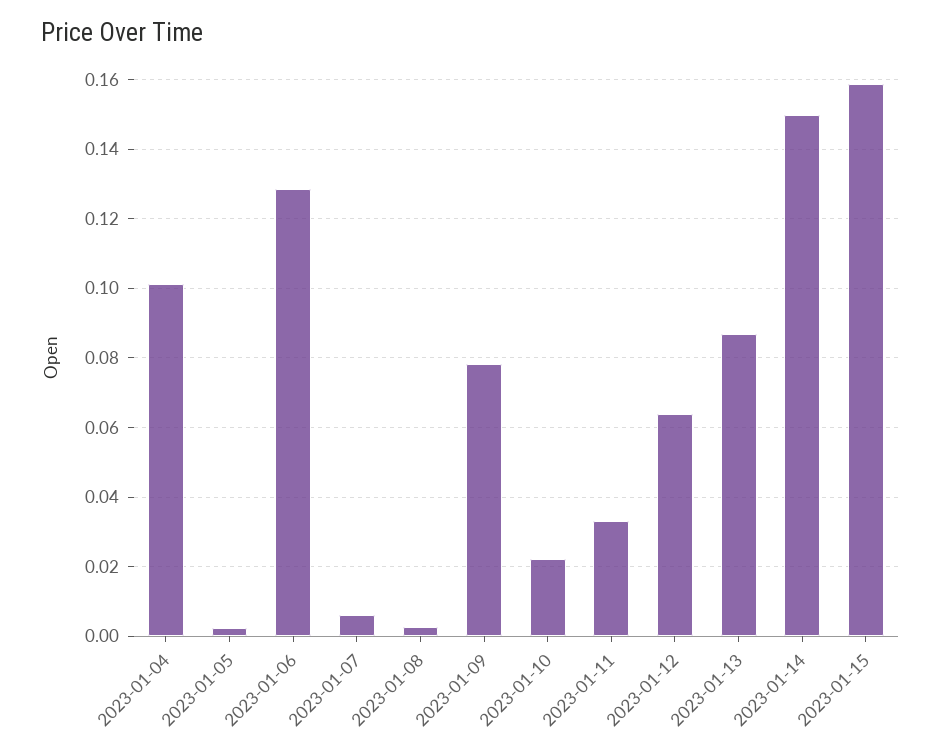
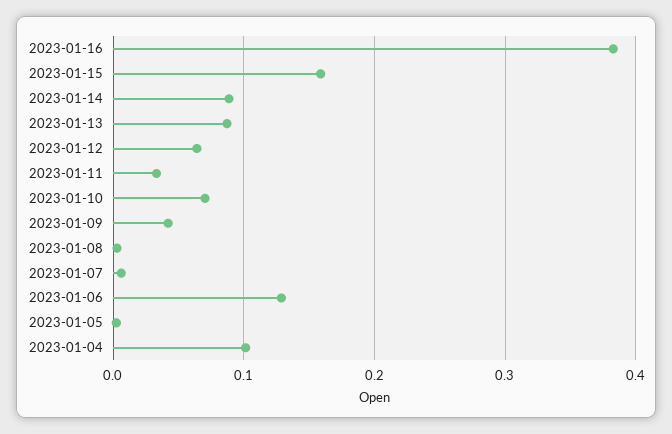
2023-01-09: 0.078 -> 0.04
2023-01-10: 0.022 -> 0.07
2023-01-14: 0.15 -> 0.09
2023-01-16: none -> 0.38

